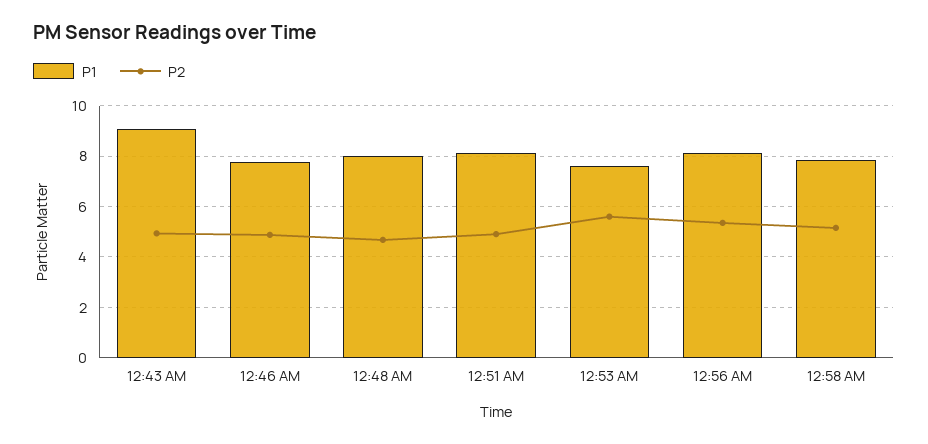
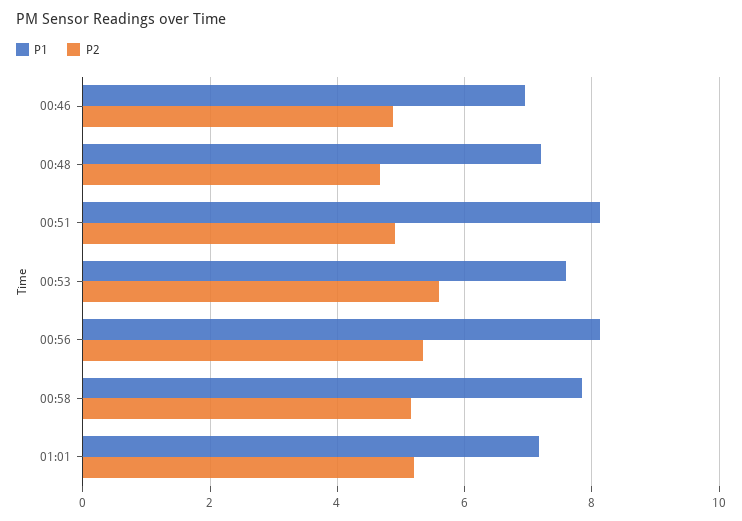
P1, 12:43 AM: 9 -> none
P2, 12:43 AM: 5 -> none
P1, 12:46 AM: 7.75 -> 7
P1, 12:48 AM: 8 -> 7.2
P1, 01:01: none -> 7.2
P2, 01:01: none -> 5.2

